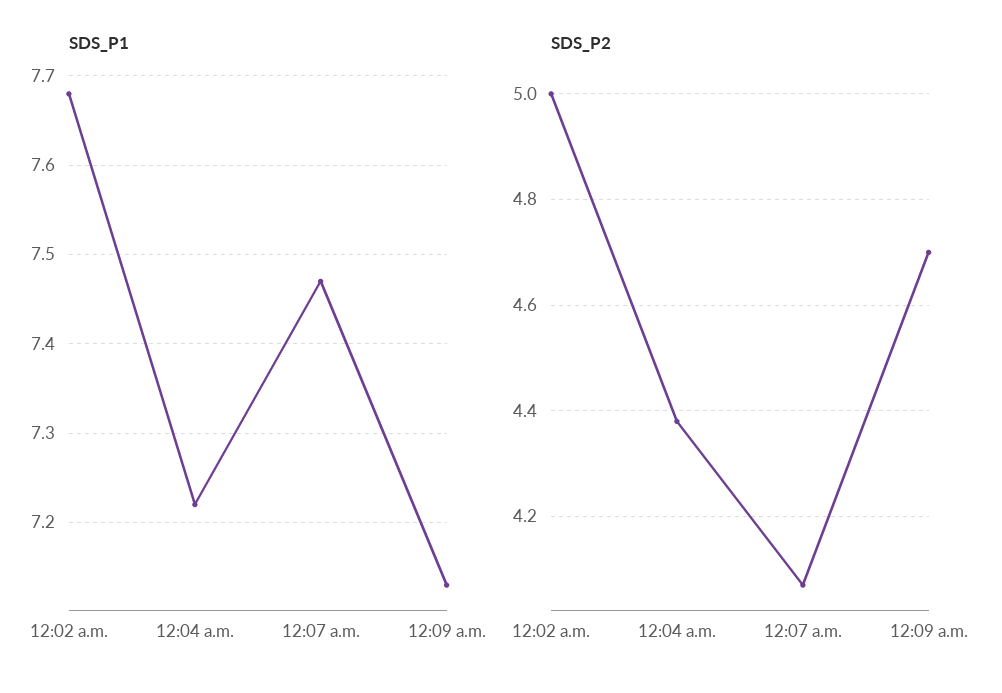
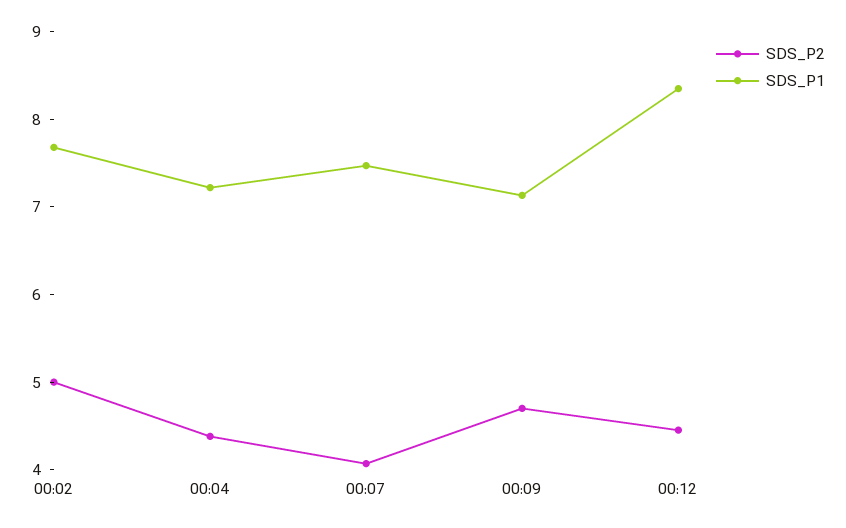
SDS_P2, 00:12: none -> 4.4
SDS_P1, 00:12: none -> 8.4

